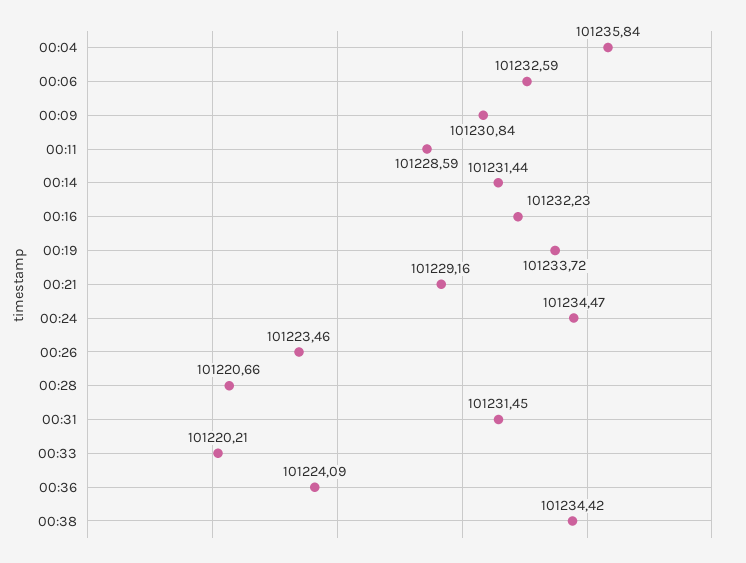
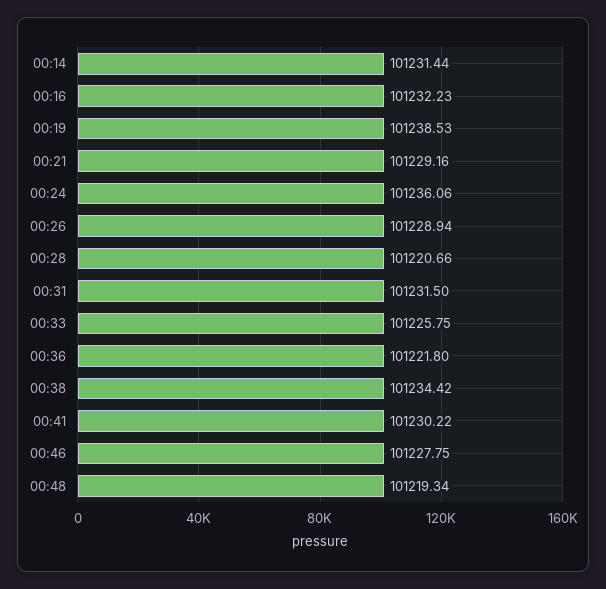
00:04: 101235.84 -> none
00:06: 101232.59 -> none
00:09: 101230.84 -> none
00:11: 101228.59 -> none
00:19: 101233.72 -> 101238.53
00:24: 101234.47 -> 101236.06
00:26: 101223.46 -> 101228.94
00:31: 101231.45 -> 101231.5
00:33: 101220.21 -> 101225.75
00:36: 101224.09 -> 101221.8
00:41: none -> 101230.22
00:46: none -> 101227.75
00:48: none -> 101219.34

